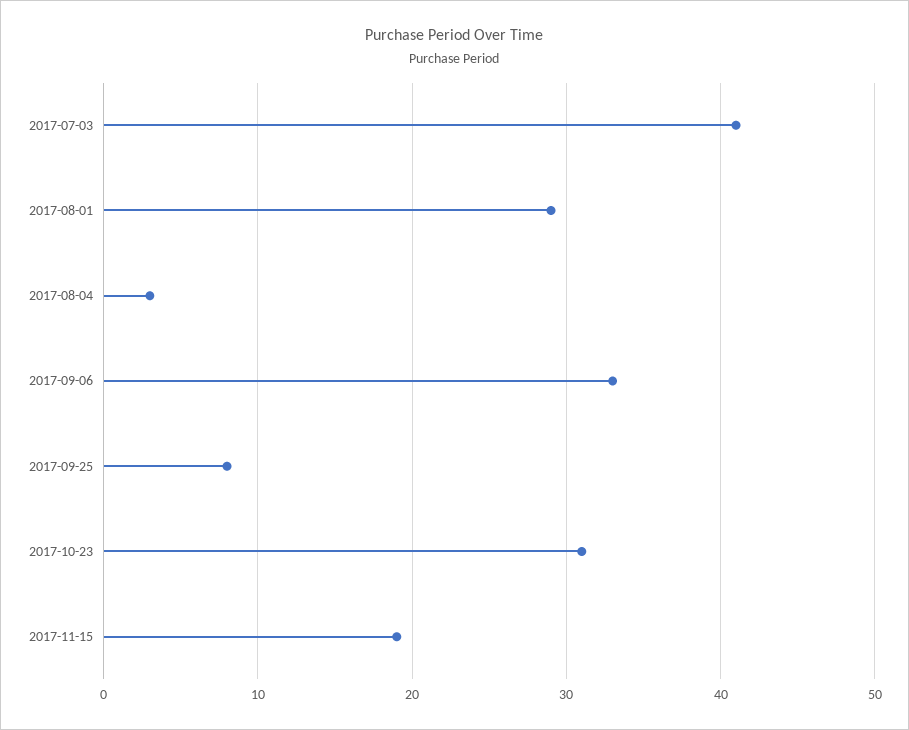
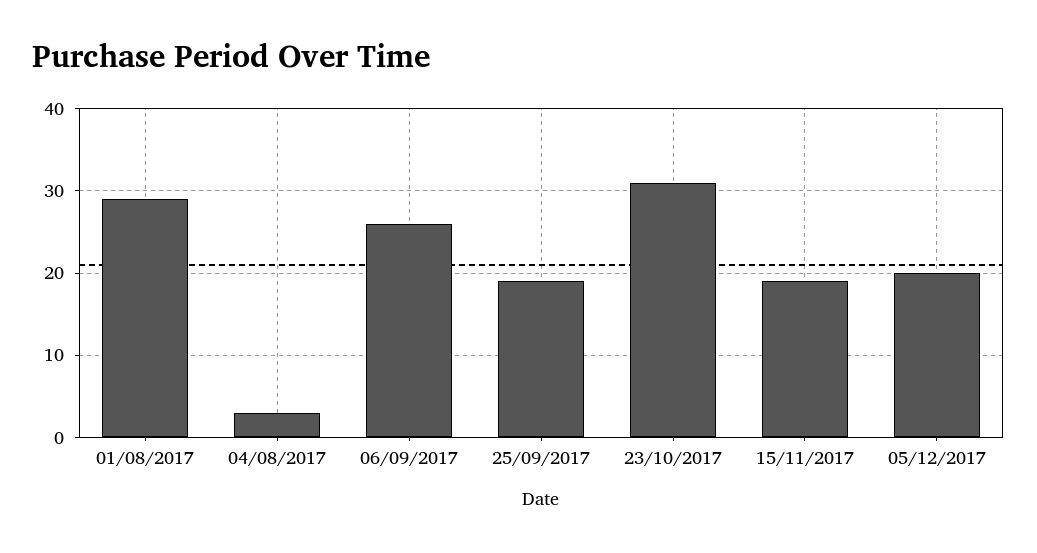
2017-07-03: 41 -> none
2017-09-06: 33 -> 26
2017-09-25: 8 -> 19
05/12/2017: none -> 20

